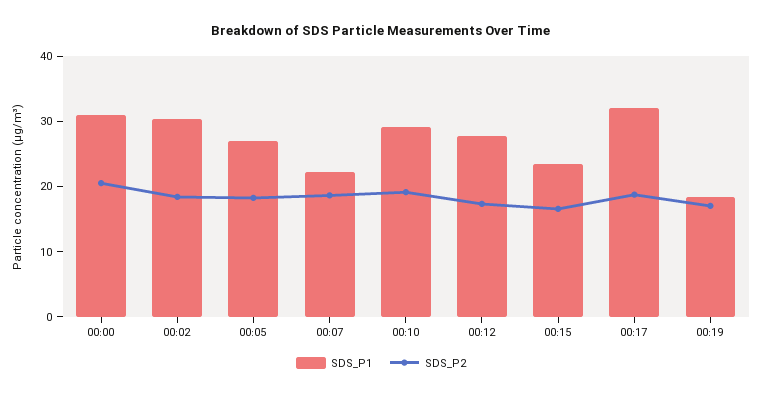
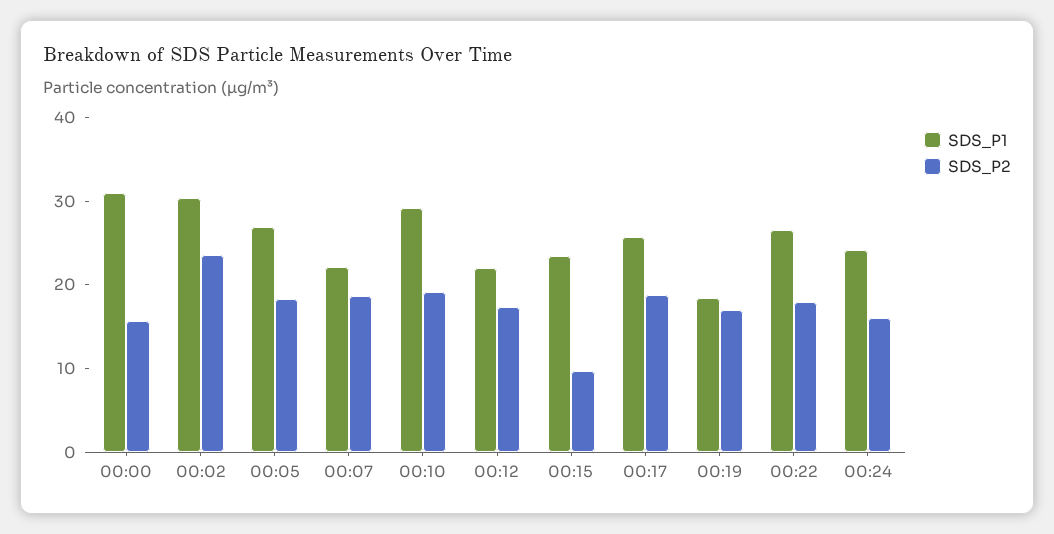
SDS_P2, 00:00: 20 -> 16
SDS_P2, 00:02: 18 -> 24
SDS_P1, 00:12: 28 -> 22
SDS_P2, 00:15: 16 -> 10
SDS_P1, 00:17: 32 -> 26
SDS_P1, 00:22: none -> 26
SDS_P2, 00:22: none -> 18
SDS_P1, 00:24: none -> 24
SDS_P2, 00:24: none -> 16

